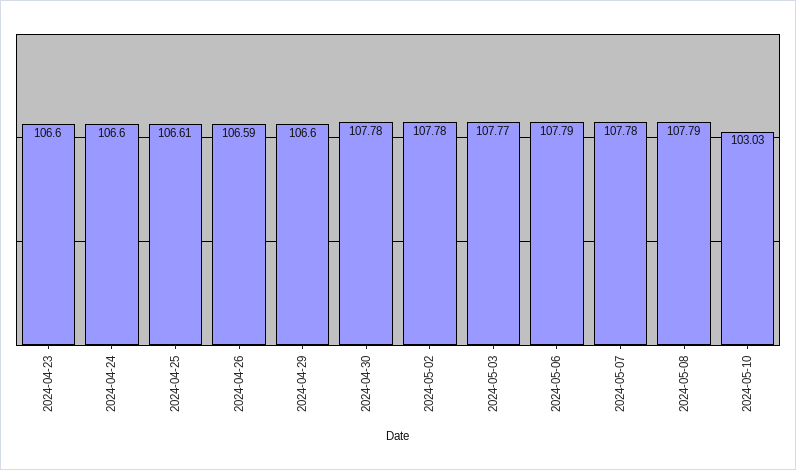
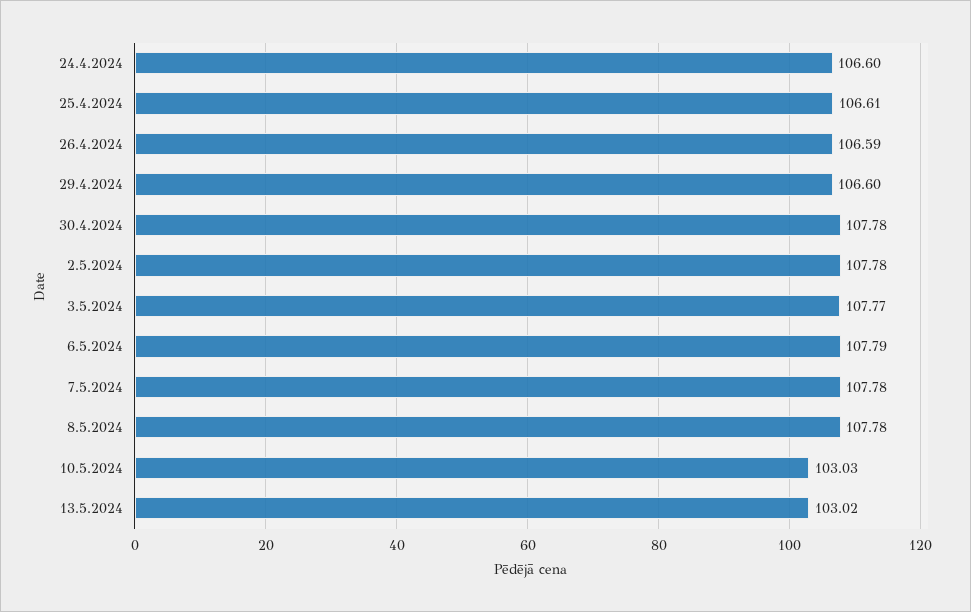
2024-04-23: 106.6 -> none
2024-05-08: 107.79 -> 107.78
13.5.2024: none -> 103.02

